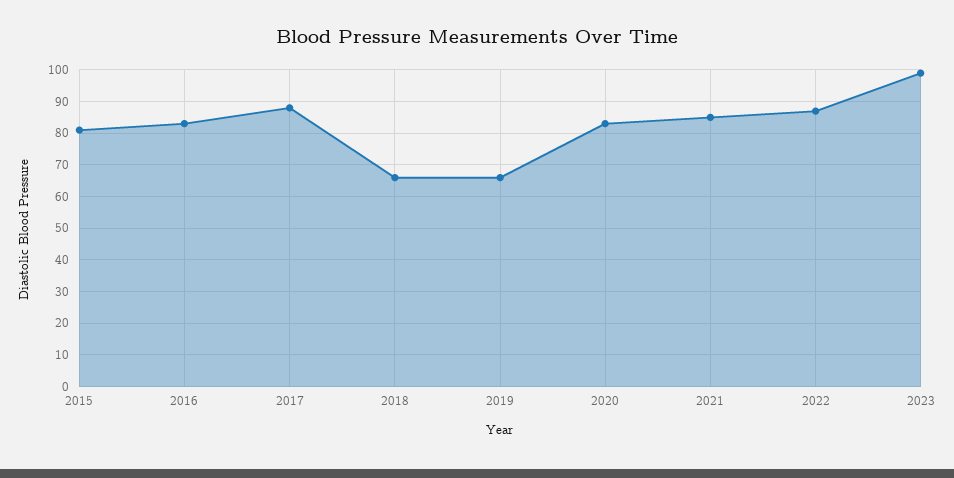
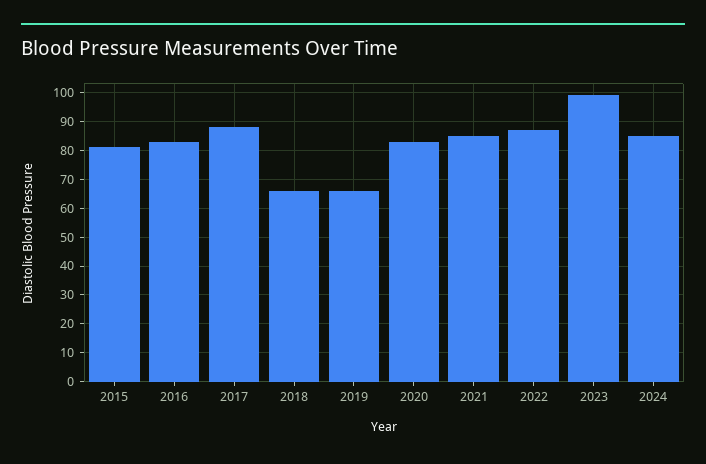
2024: none -> 85

